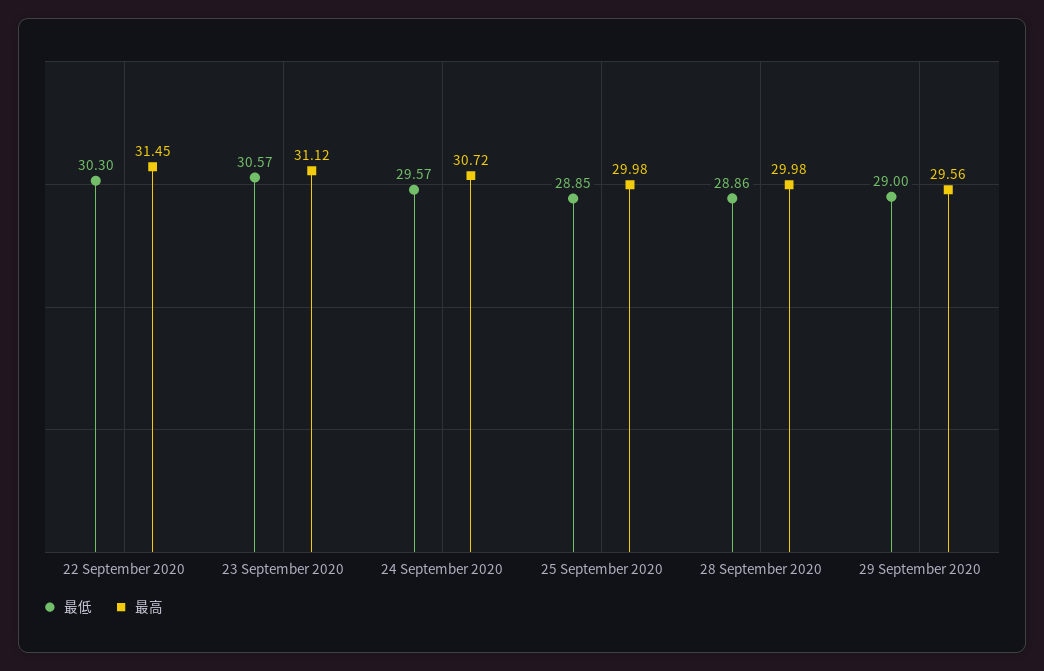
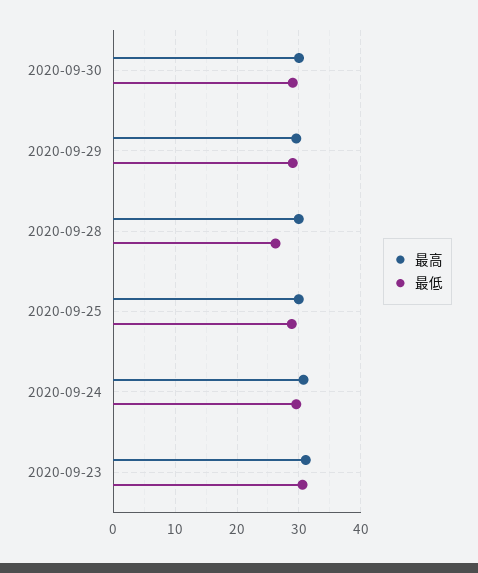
最低, 22 September 2020: 30.3 -> none
最高, 22 September 2020: 31.45 -> none
最低, 28 September 2020: 28.86 -> 26
最高, 2020-09-30: none -> 30
最低, 2020-09-30: none -> 29

